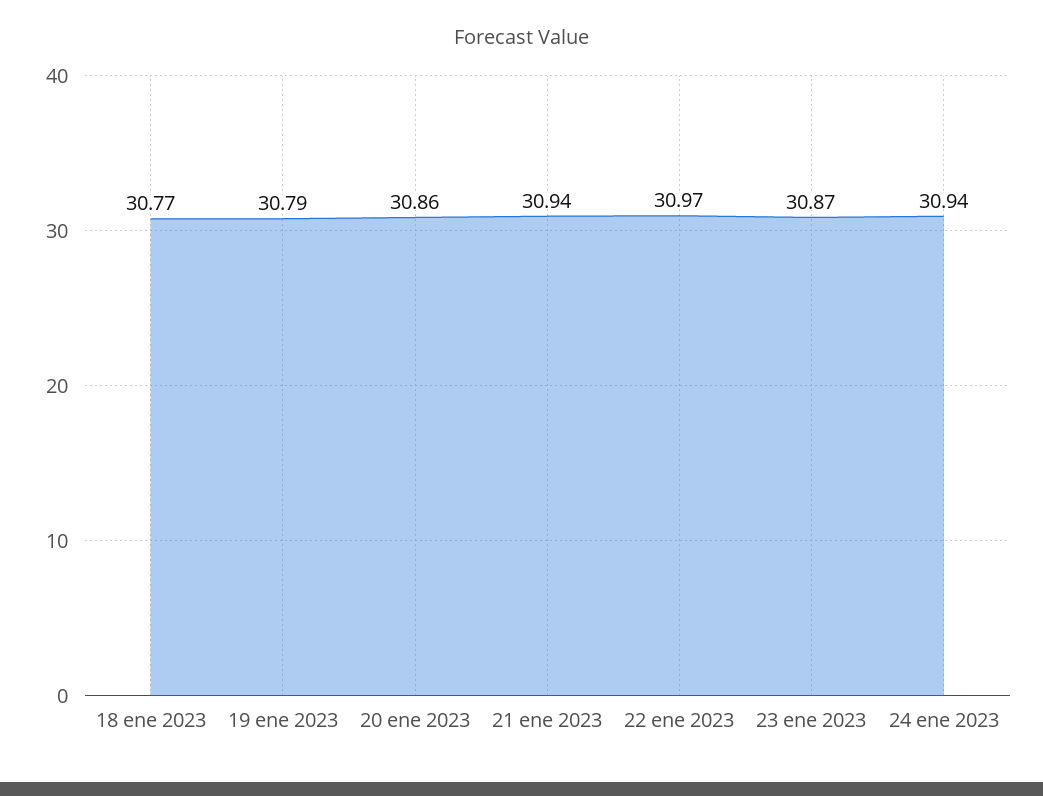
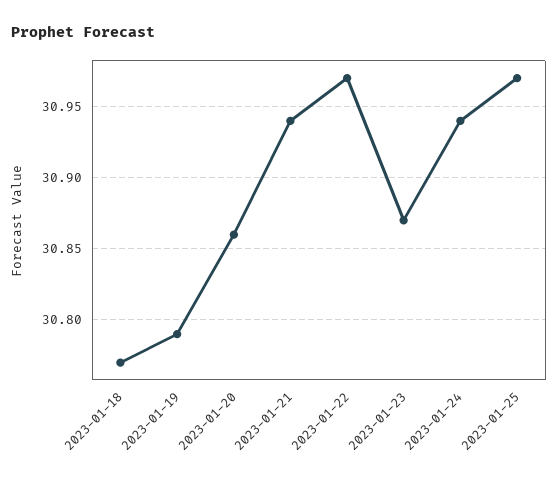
2023-01-25: none -> 30.97

